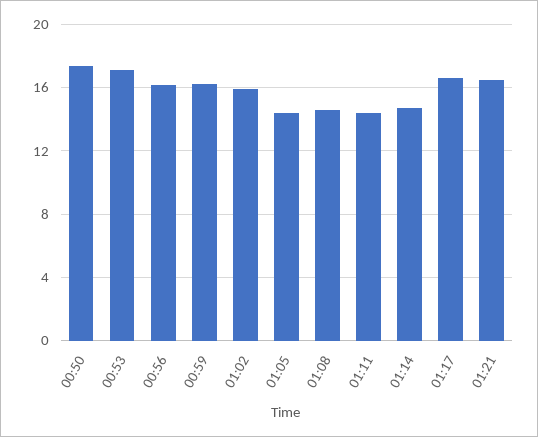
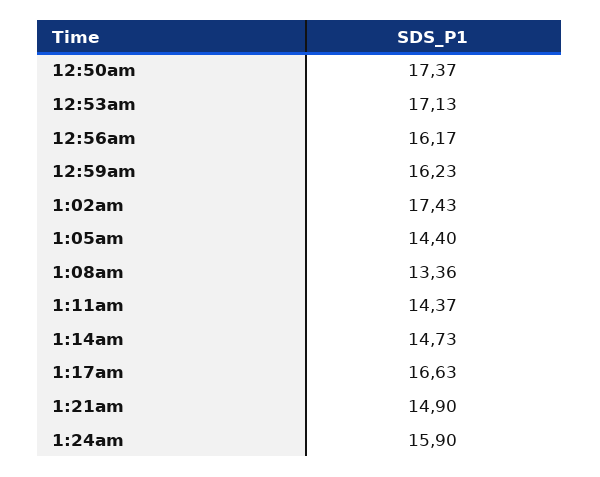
01:02: 16 -> 17.43
01:08: 14.5 -> 13.36
01:21: 16.5 -> 14.9
1:24am: none -> 15.9

